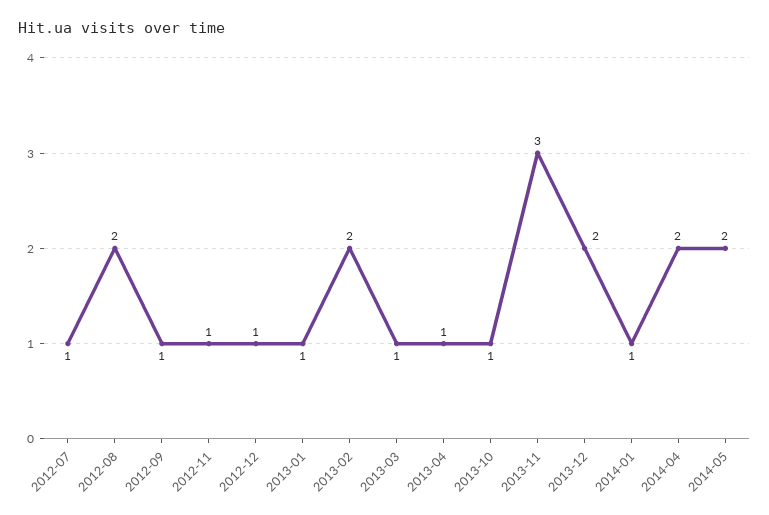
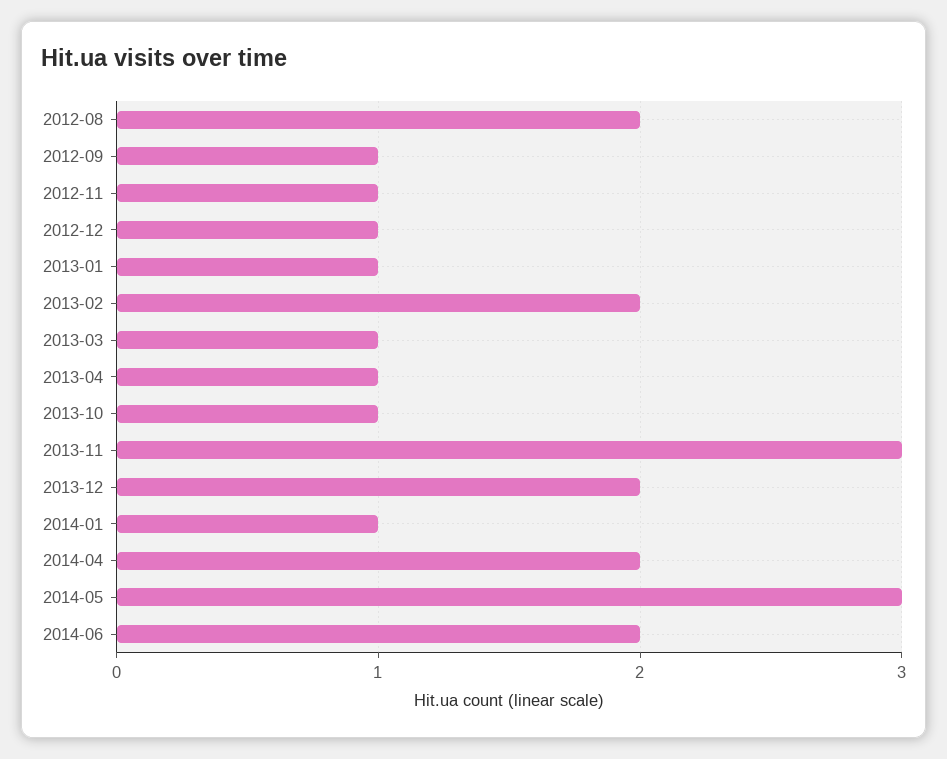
2012-07: 1 -> none
2014-05: 2 -> 3
2014-06: none -> 2

